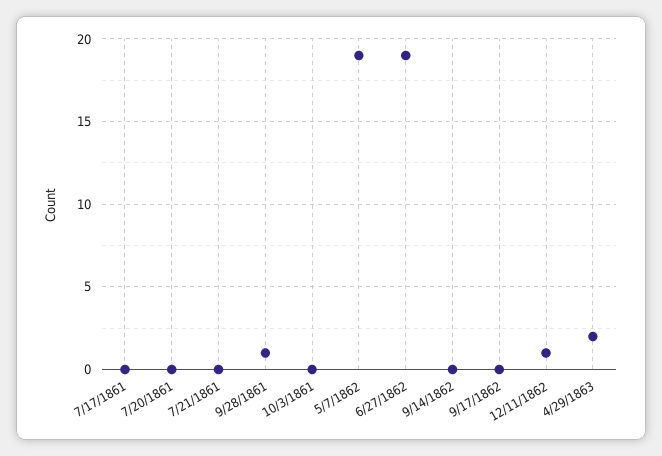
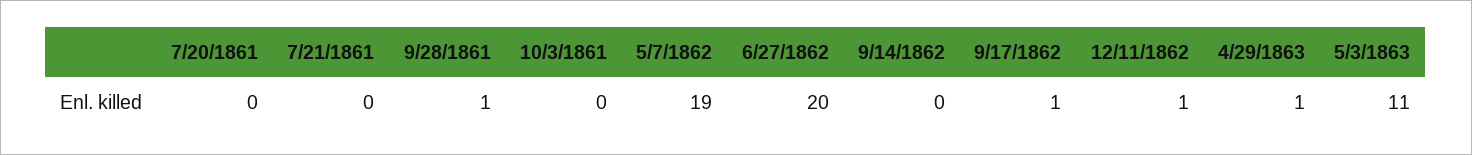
7/17/1861: 0 -> none
6/27/1862: 19 -> 20
9/17/1862: 0 -> 1
4/29/1863: 2 -> 1
5/3/1863: none -> 11

